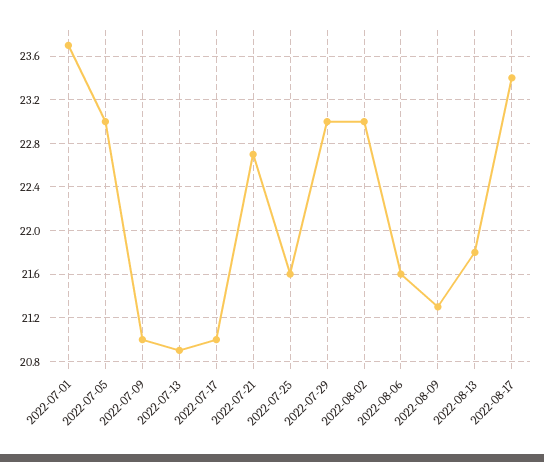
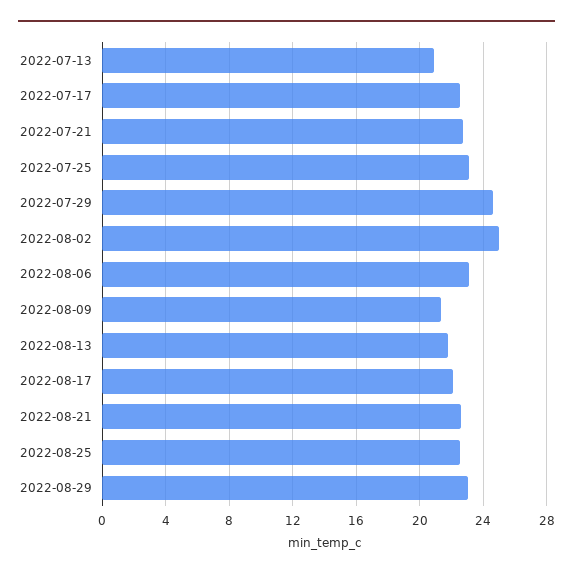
2022-07-01: 23.7 -> none
2022-07-05: 23 -> none
2022-07-09: 21 -> none
2022-07-17: 21 -> 22.5
2022-07-25: 21.6 -> 23
2022-07-29: 23 -> 24.5
2022-08-02: 23 -> 25
2022-08-06: 21.6 -> 23
2022-08-17: 23.4 -> 22
2022-08-21: none -> 22.5
2022-08-25: none -> 22.5
2022-08-29: none -> 23

